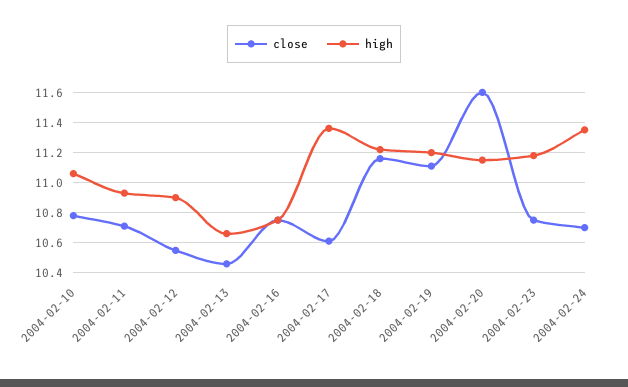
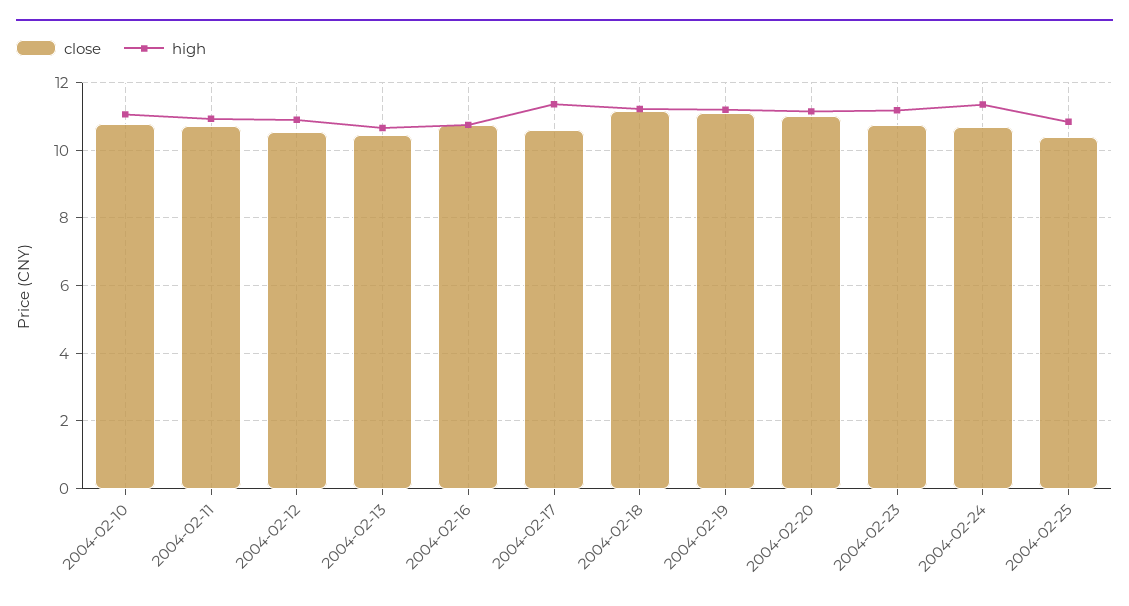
close, 2004-02-20: 11.6 -> 11
close, 2004-02-25: none -> 10.4
high, 2004-02-25: none -> 10.8

